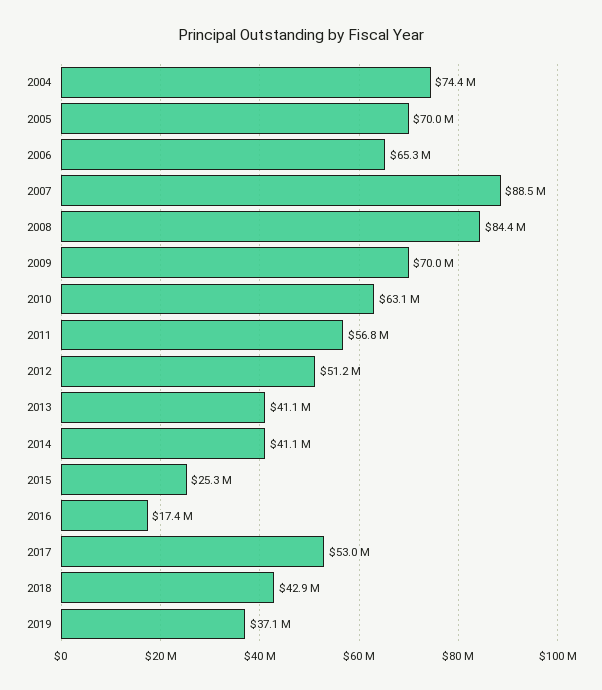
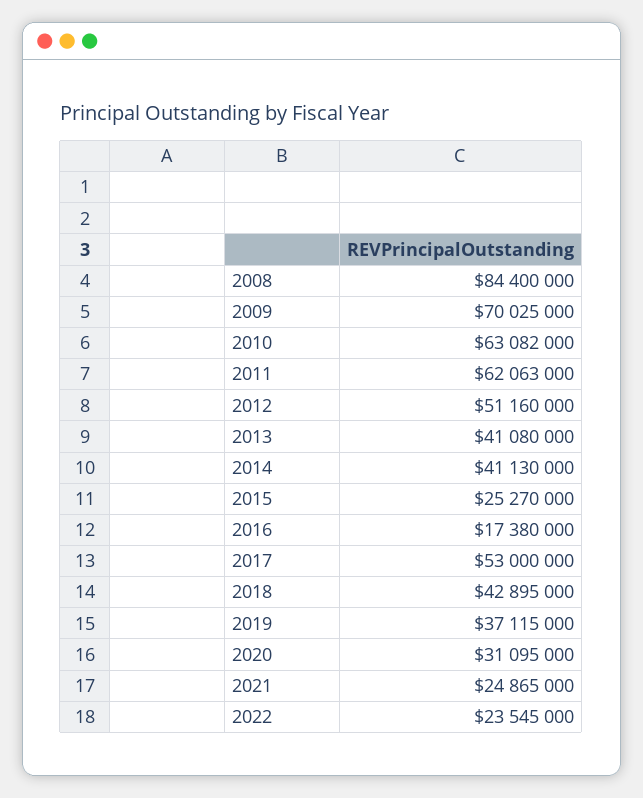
2004: 74400000 -> none
2005: 70000000 -> none
2006: 65300000 -> none
2007: 88500000 -> none
2011: 56800000 -> 62063000
2020: none -> 31095000
2021: none -> 24865000
2022: none -> 23545000

